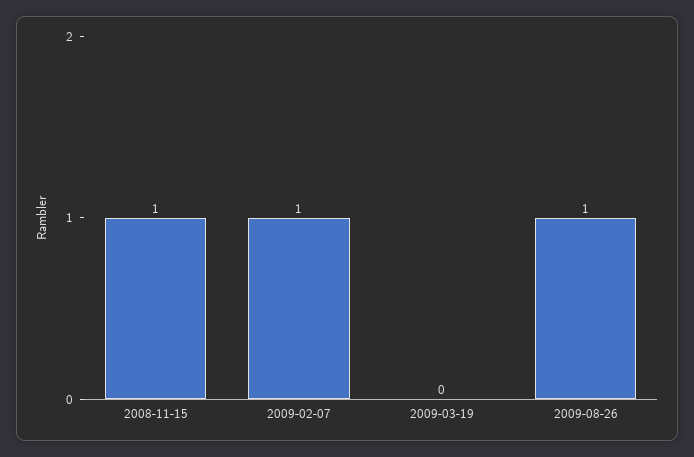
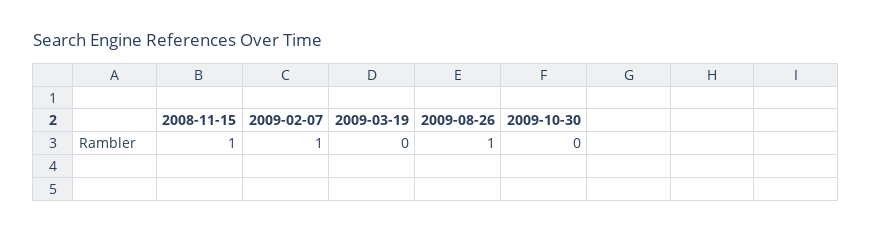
2009-10-30: none -> 0

